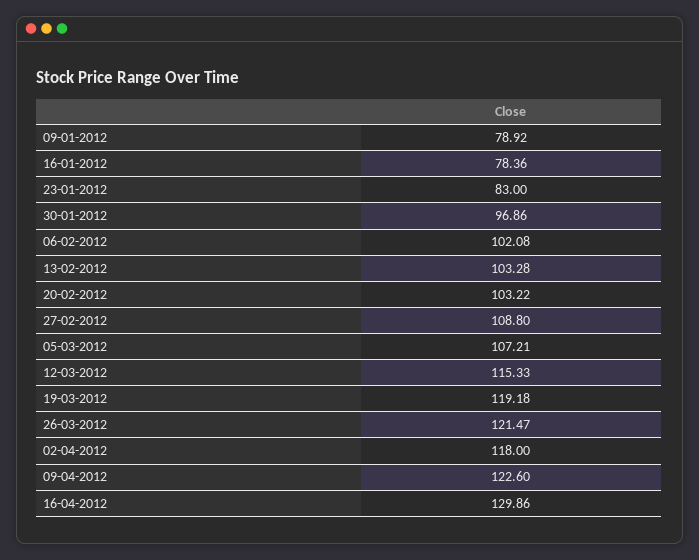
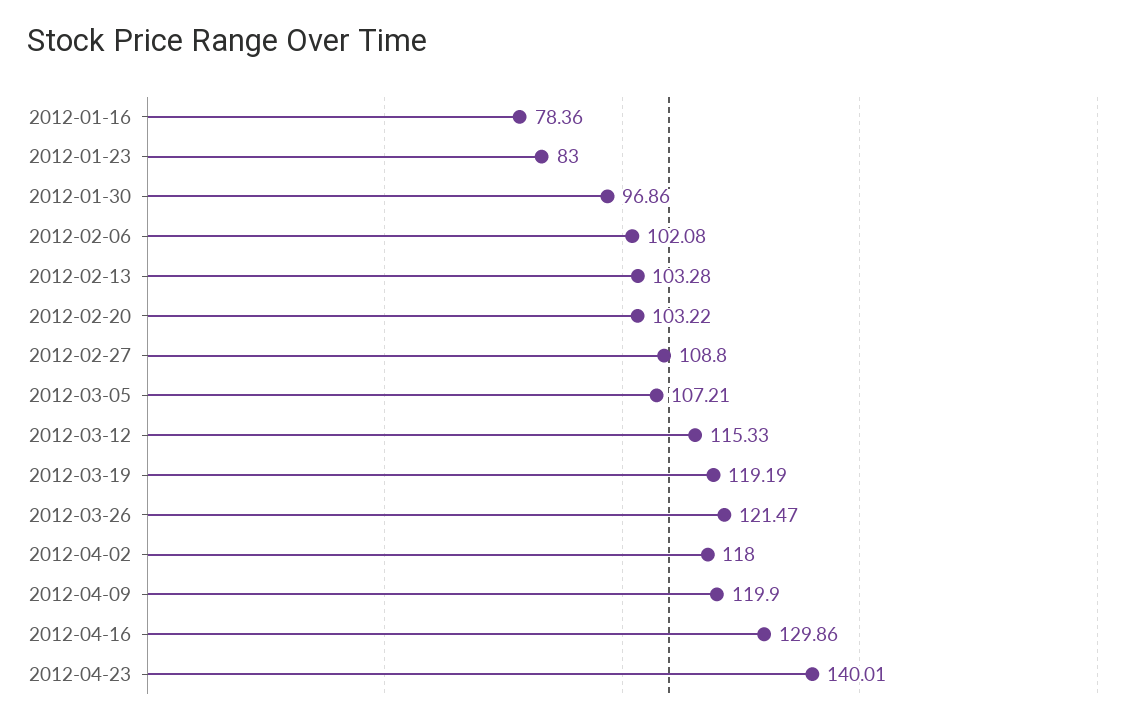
09-01-2012: 78.92 -> none
19-03-2012: 119.18 -> 119.19
09-04-2012: 122.6 -> 119.9
2012-04-23: none -> 140.01

